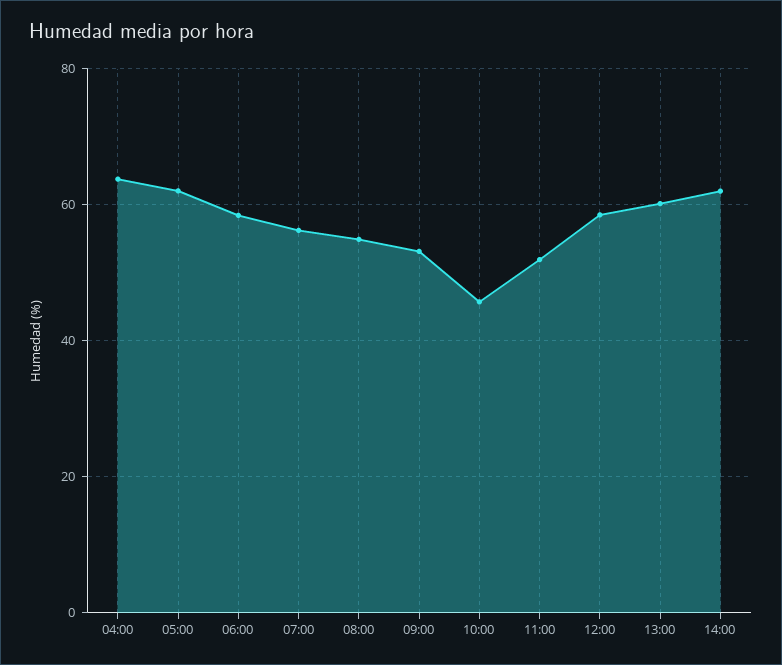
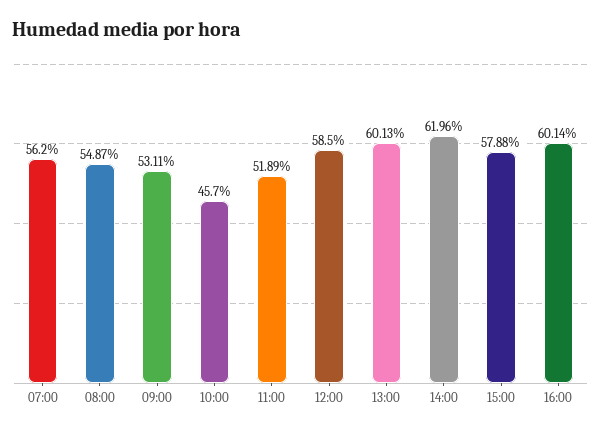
04:00: 64 -> none
05:00: 62 -> none
06:00: 58 -> none
15:00: none -> 57.88
16:00: none -> 60.14

